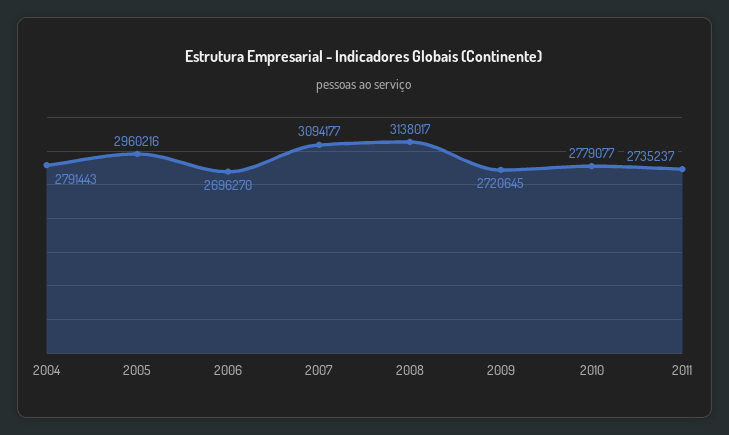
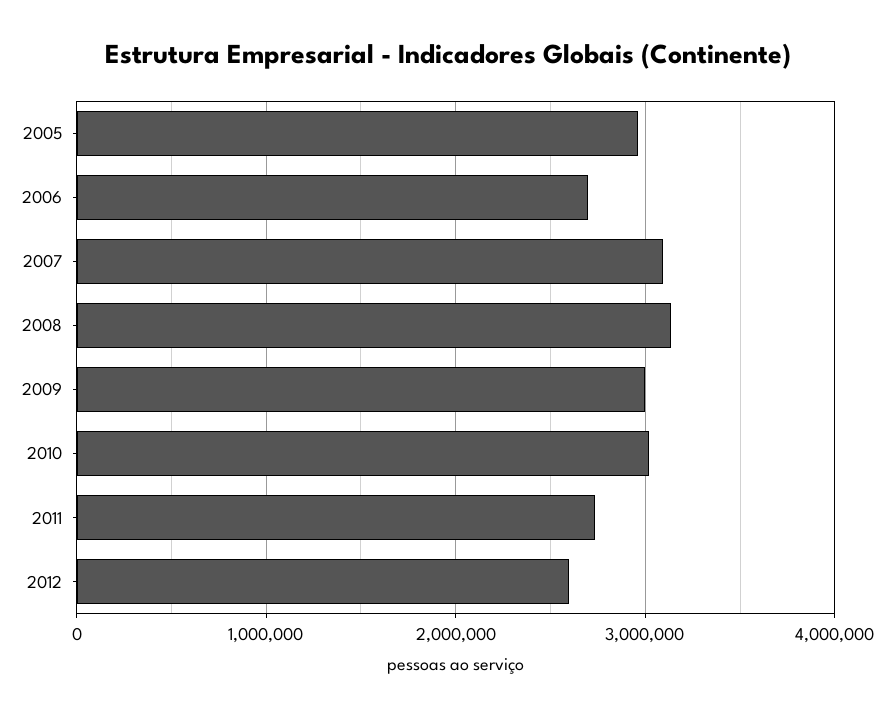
2004: 2791443 -> none
2009: 2720645 -> 3000000
2010: 2779077 -> 3000000
2012: none -> 2600000

